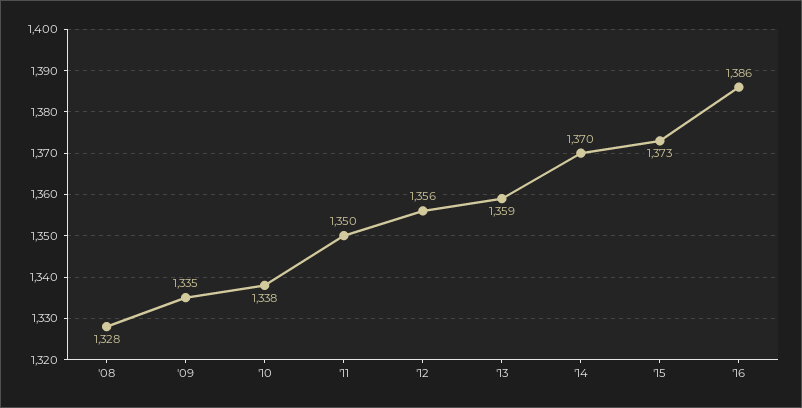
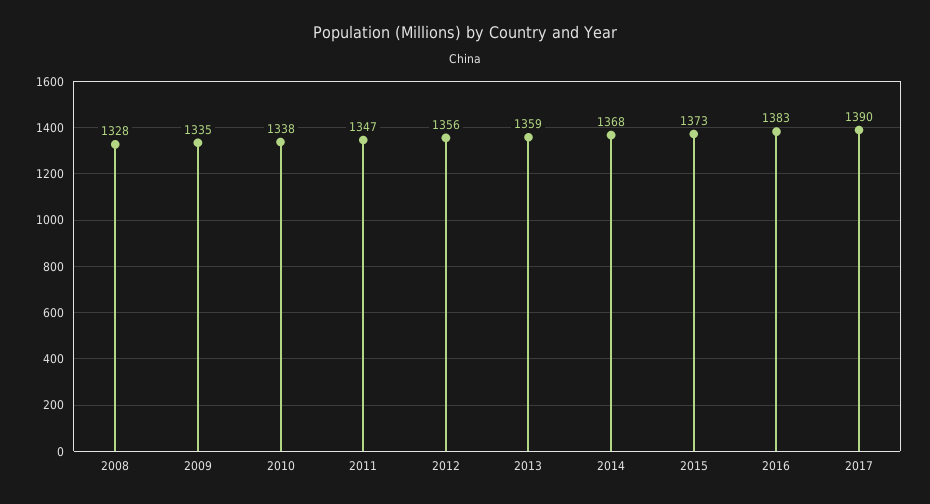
'11: 1350 -> 1347
'14: 1370 -> 1368
'16: 1386 -> 1383
2017: none -> 1390

